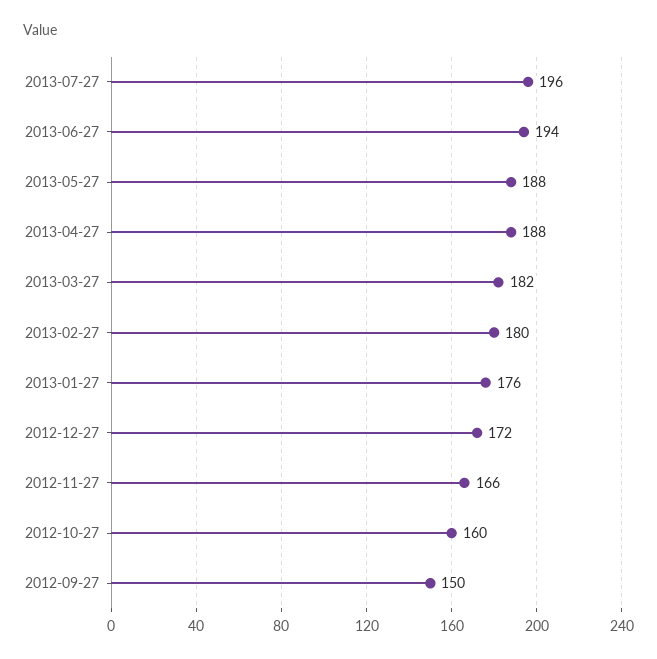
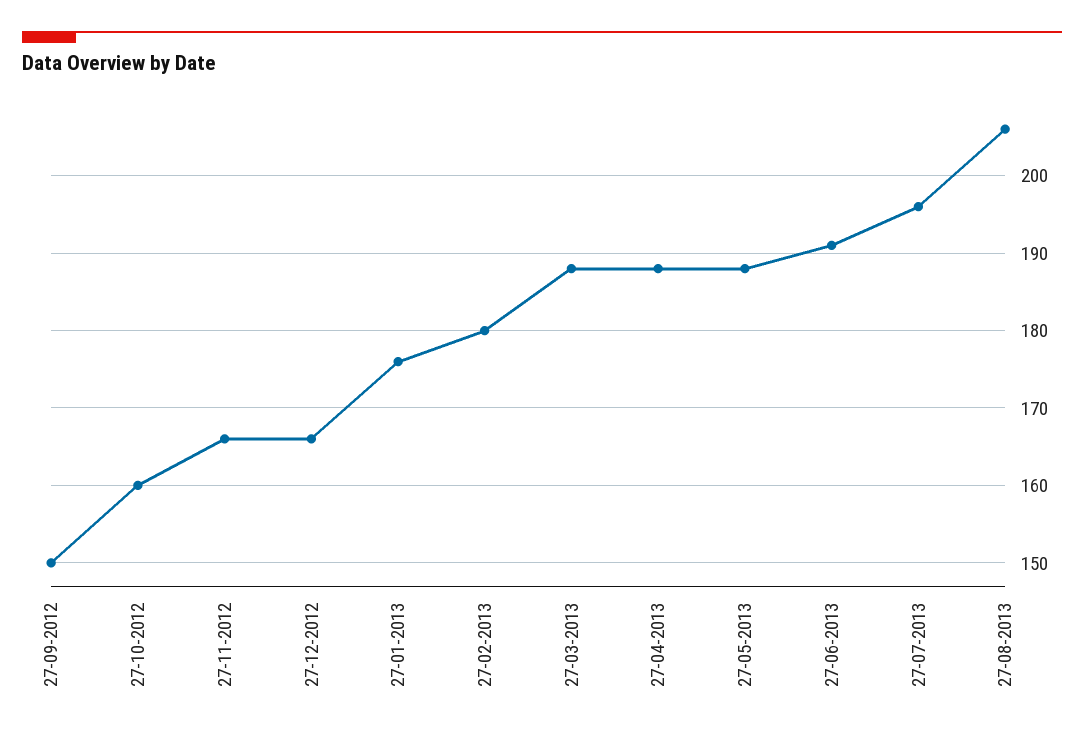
2013-06-27: 194 -> 191
2013-03-27: 182 -> 188
2012-12-27: 172 -> 166
27-08-2013: none -> 206

